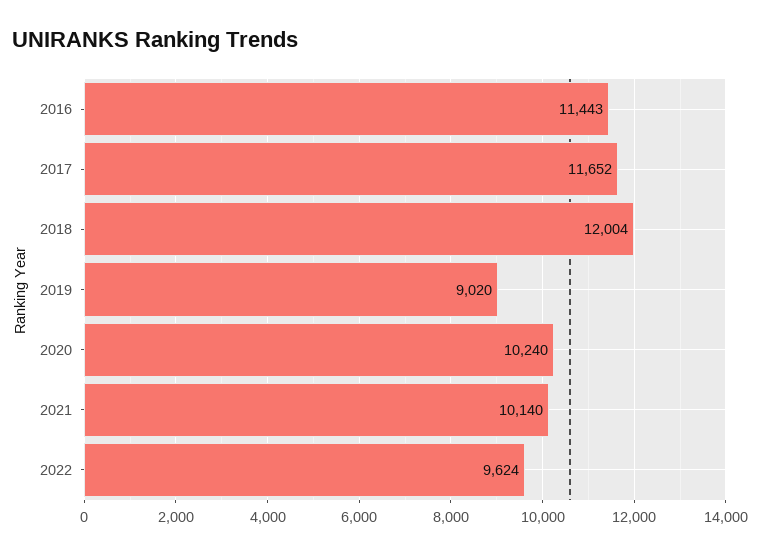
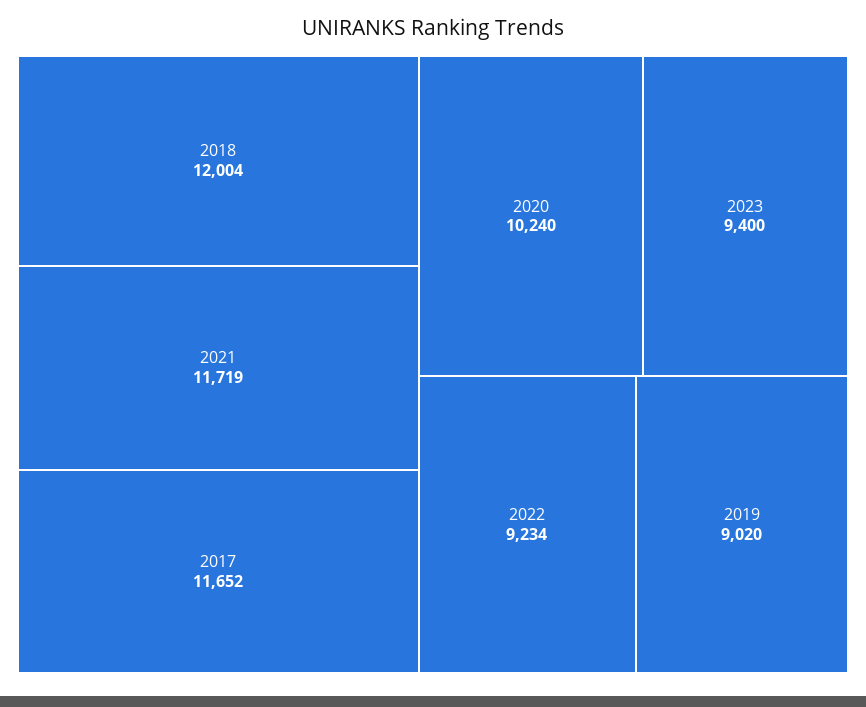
2016: 11443 -> none
2021: 10140 -> 11719
2022: 9624 -> 9234
2023: none -> 9400

